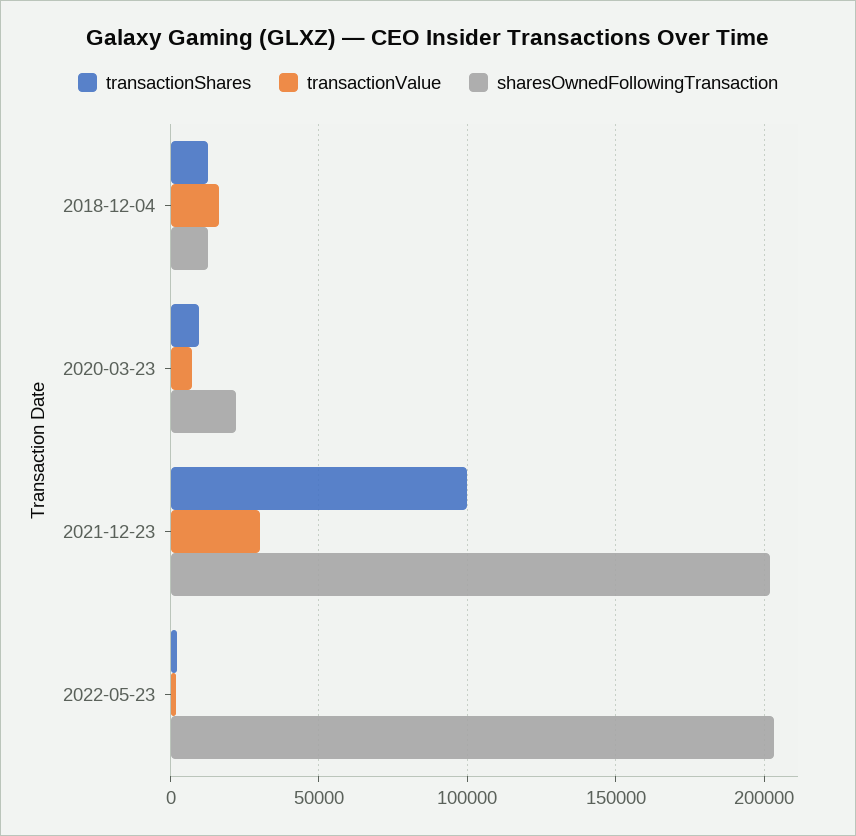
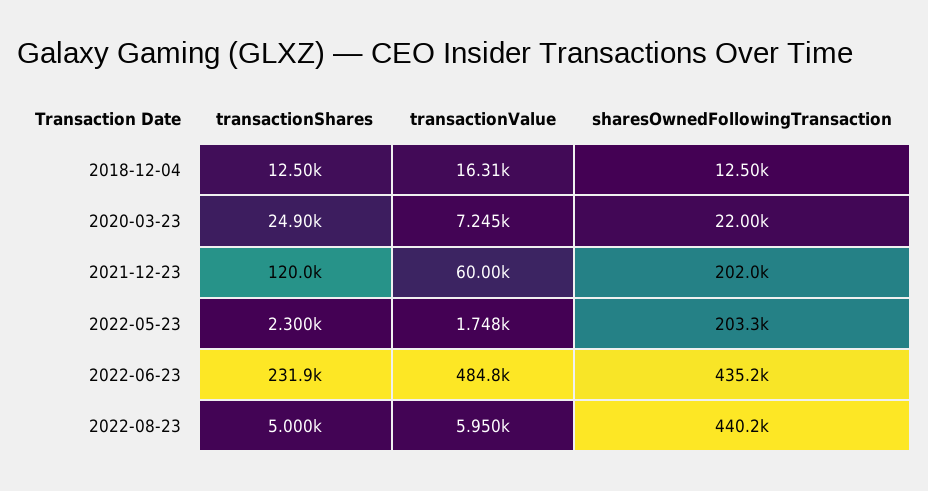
transactionShares, 2020-03-23: 10000 -> 24900
transactionShares, 2021-12-23: 100000 -> 120000
transactionValue, 2021-12-23: 30000 -> 60000
transactionShares, 2022-06-23: none -> 231900
transactionValue, 2022-06-23: none -> 484800
sharesOwnedFollowingTransaction, 2022-06-23: none -> 435200
transactionShares, 2022-08-23: none -> 5000
transactionValue, 2022-08-23: none -> 5950
sharesOwnedFollowingTransaction, 2022-08-23: none -> 440200

